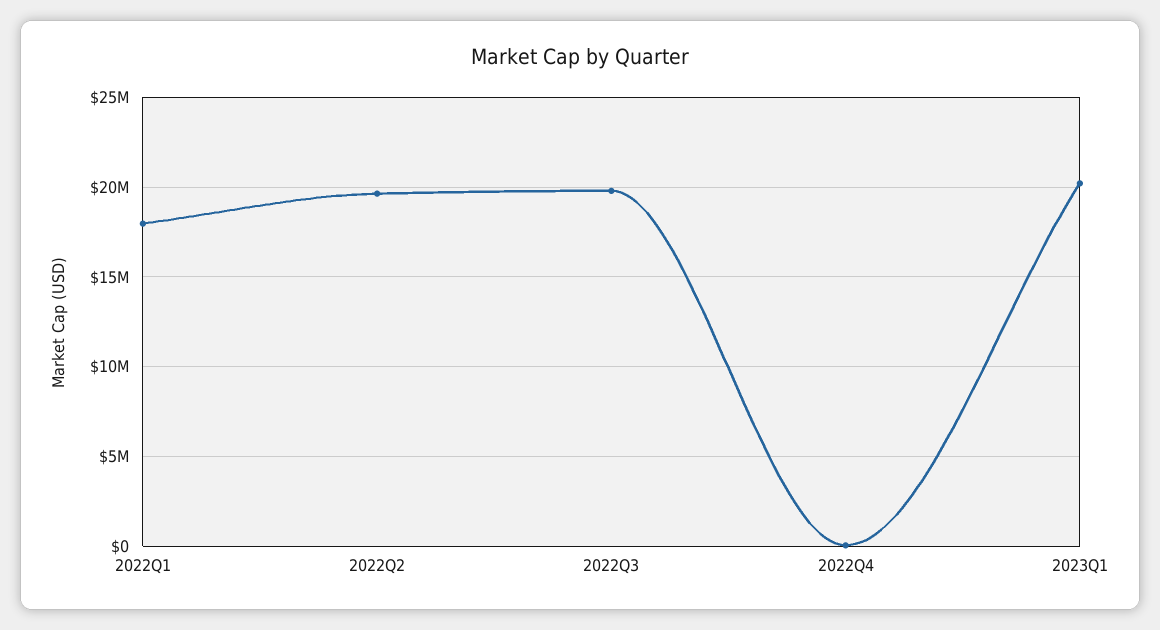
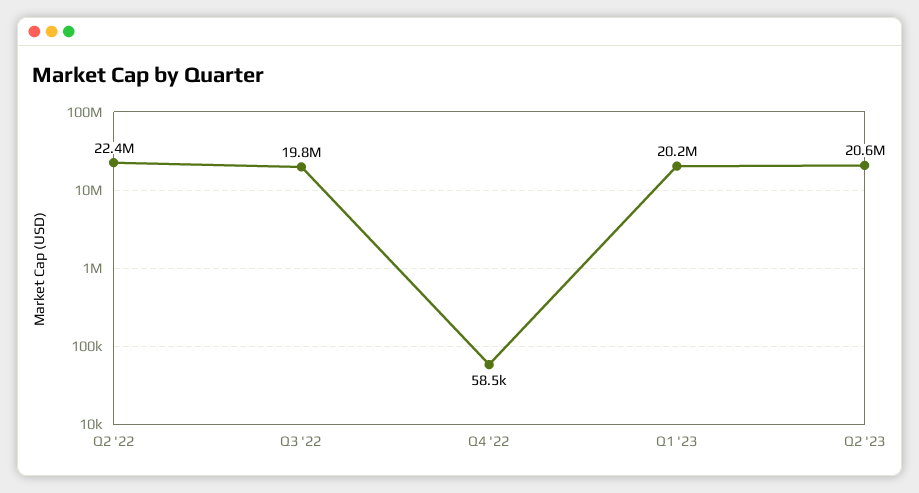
2022Q1: 18000000 -> none
2022Q2: 19500000 -> 22400000
Q2 '23: none -> 20600000

